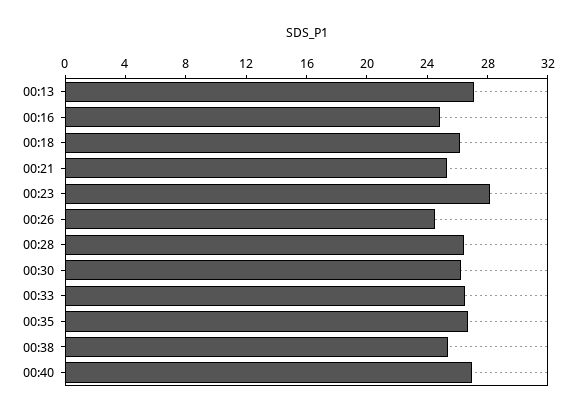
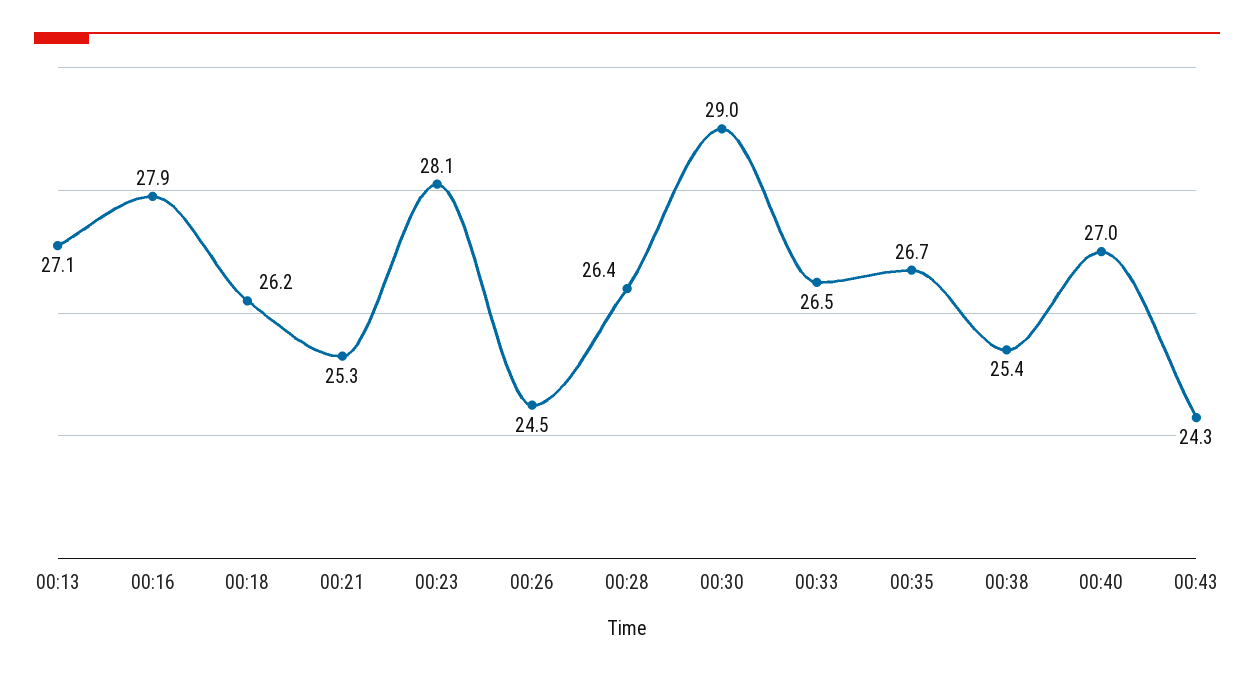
00:16: 25 -> 27.9
00:30: 26 -> 29
00:43: none -> 24.3

